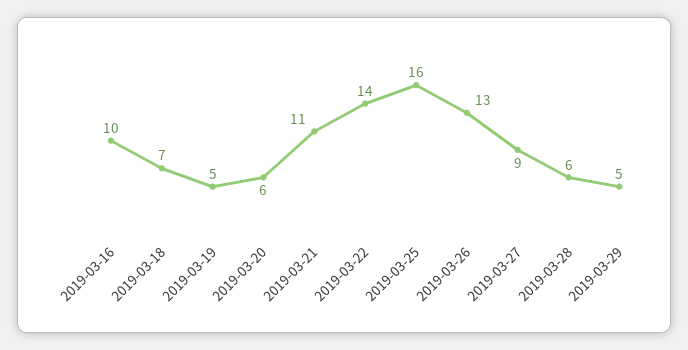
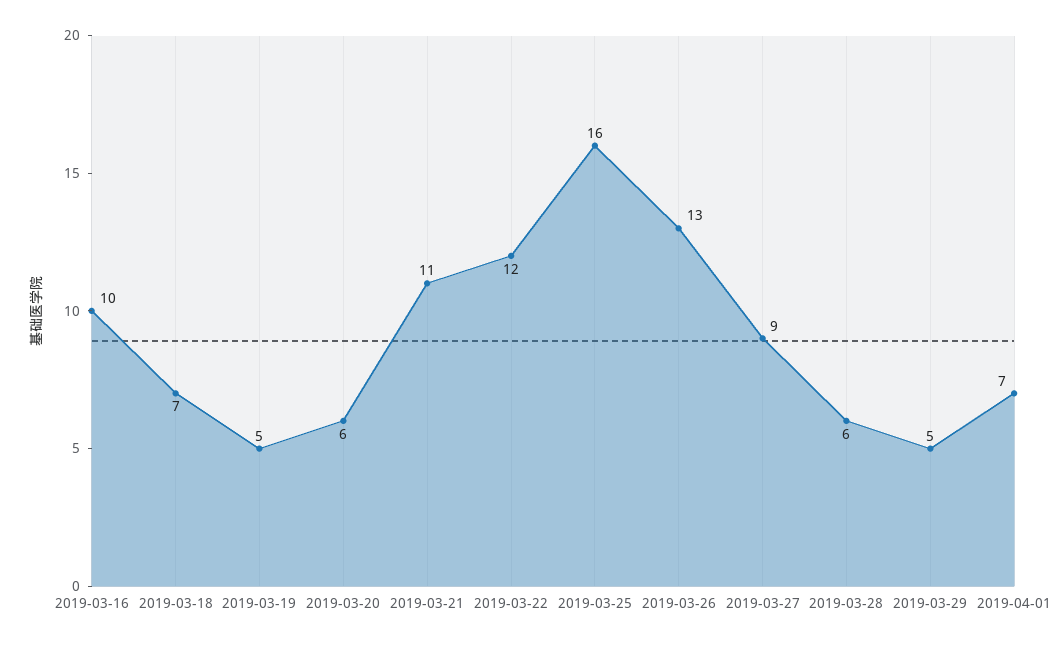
2019-03-22: 14 -> 12
2019-04-01: none -> 7

